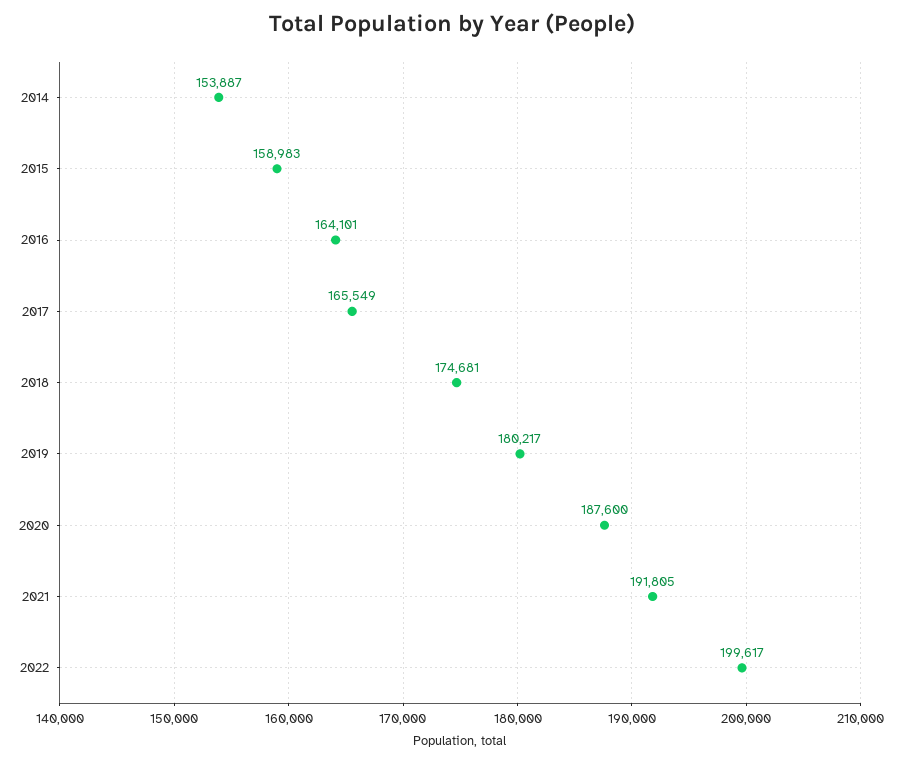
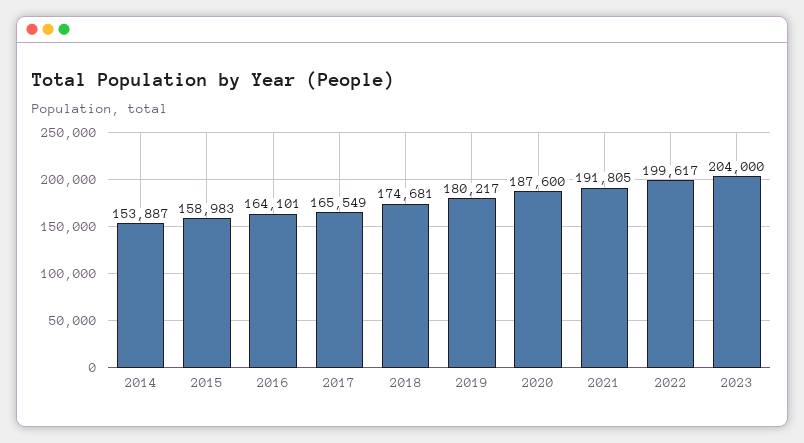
2023: none -> 204000

